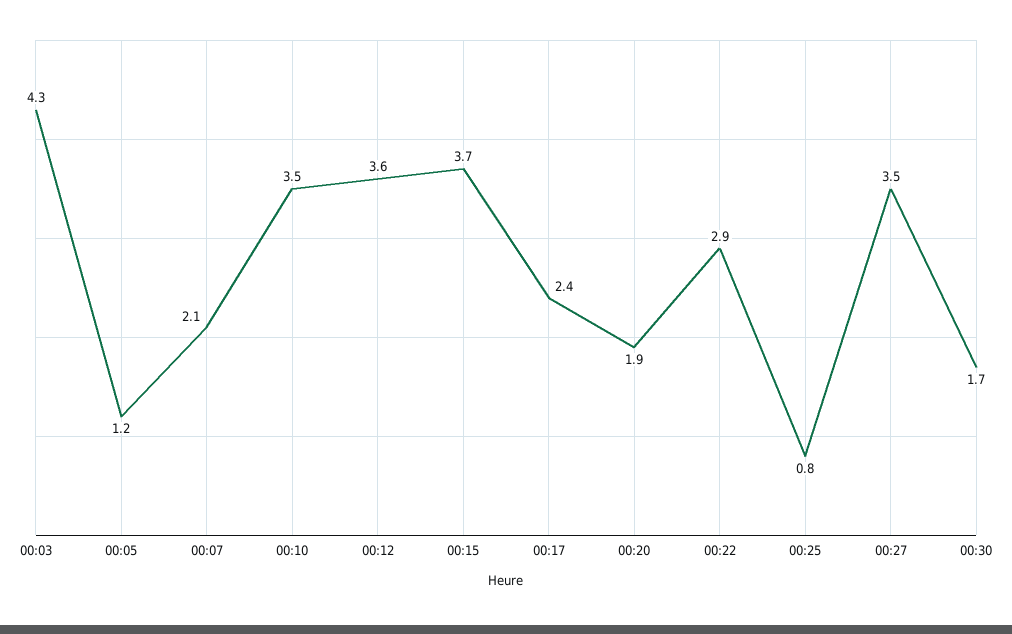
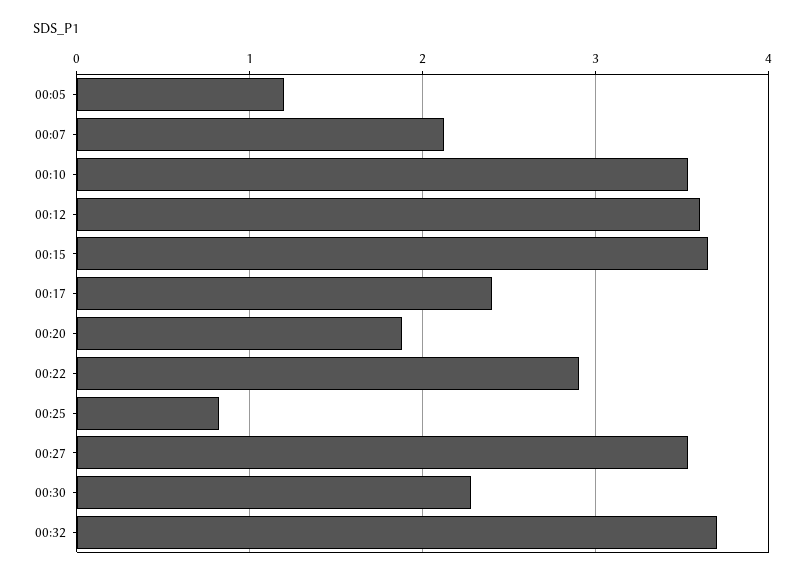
00:03: 4.3 -> none
00:30: 1.7 -> 2.3
00:32: none -> 3.7

